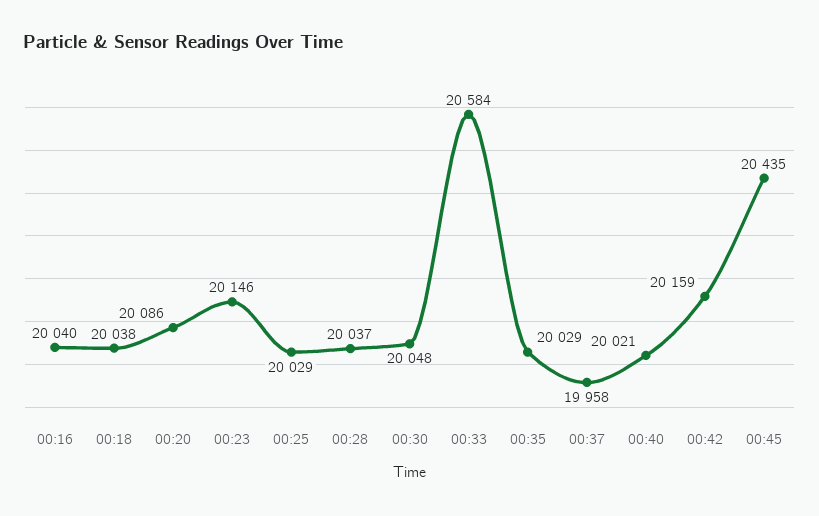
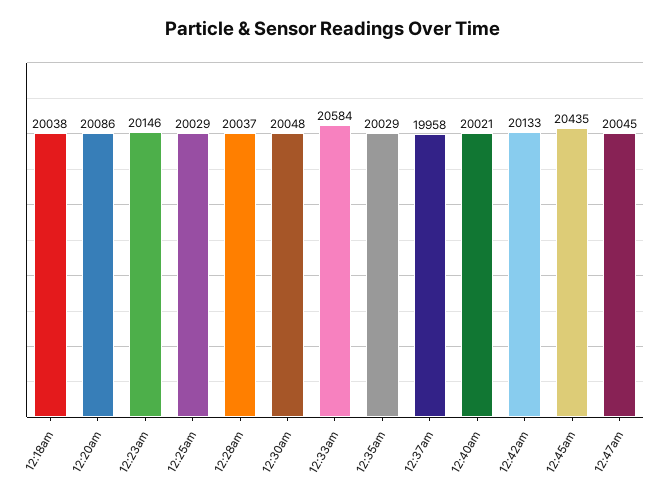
00:16: 20040 -> none
00:42: 20159 -> 20133
12:47am: none -> 20045

